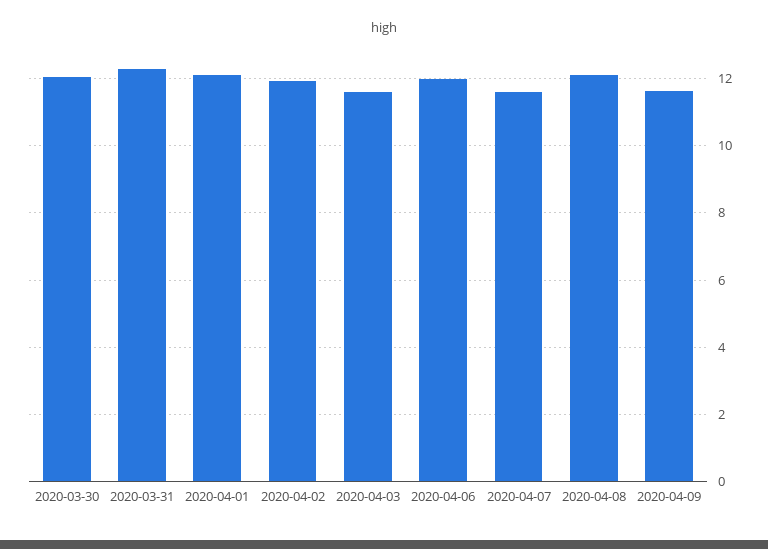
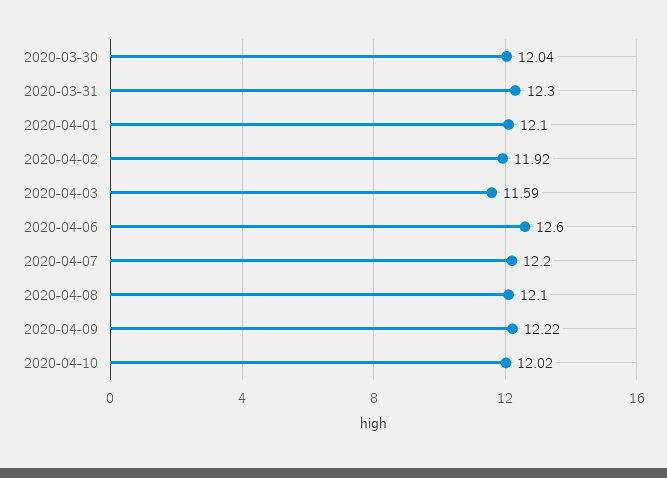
2020-04-06: 12 -> 12.6
2020-04-07: 11.6 -> 12.2
2020-04-09: 11.6 -> 12.22
2020-04-10: none -> 12.02

